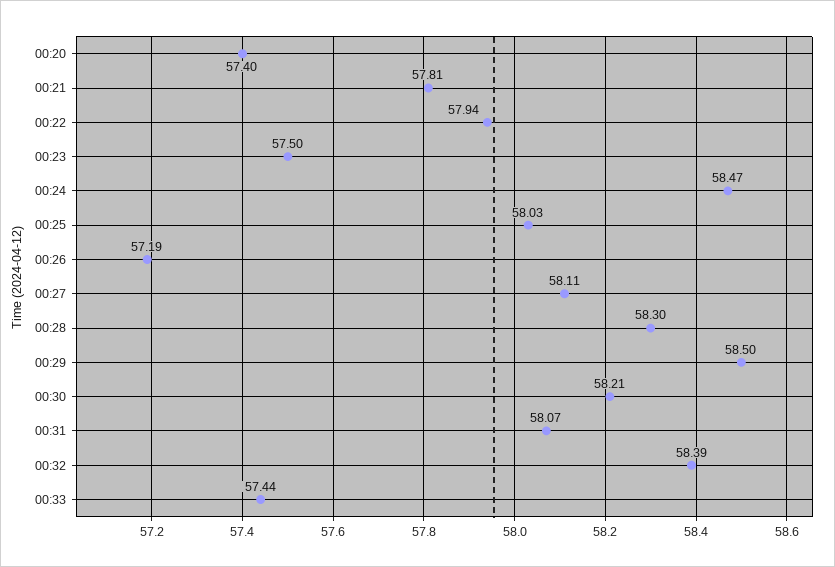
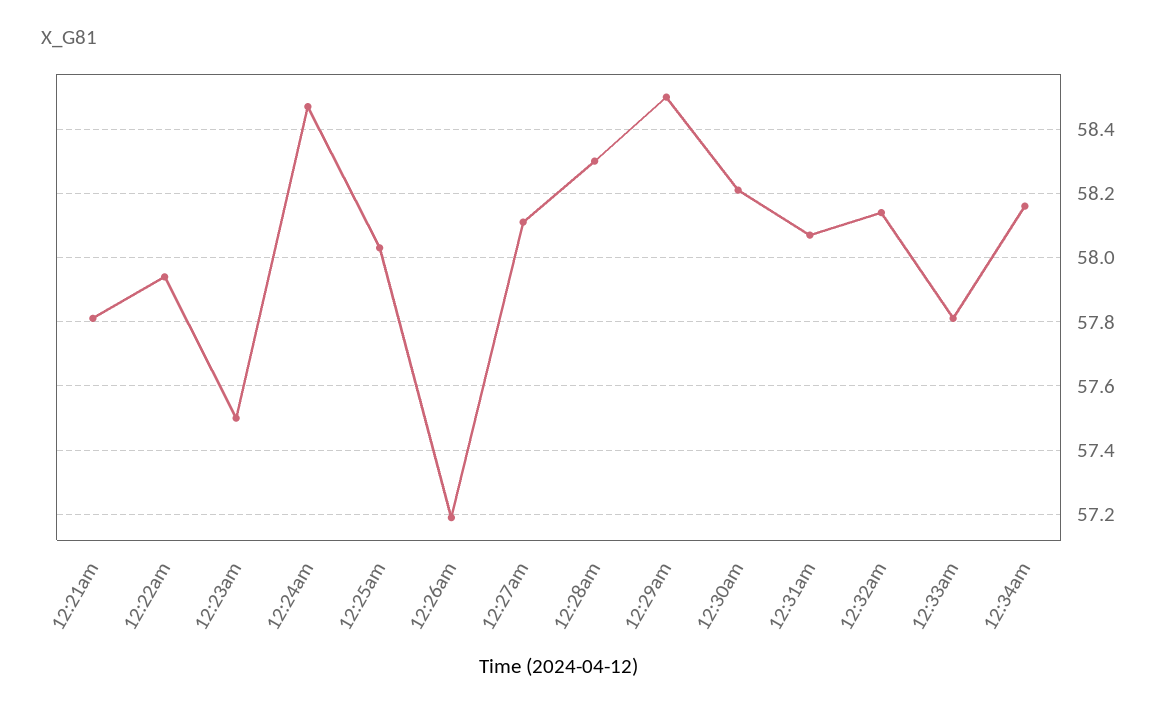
00:20: 57.4 -> none
00:32: 58.39 -> 58.15
00:33: 57.44 -> 57.8
12:34am: none -> 58.15

